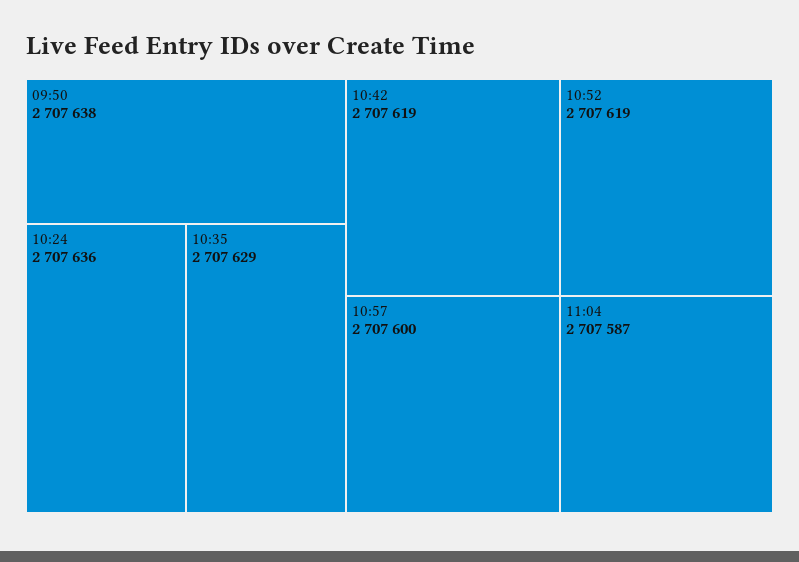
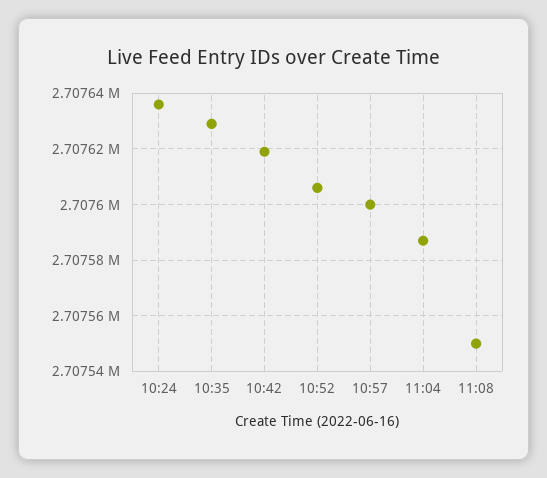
09:50: 2707638 -> none
10:52: 2707619 -> 2707605
11:08: none -> 2707550

